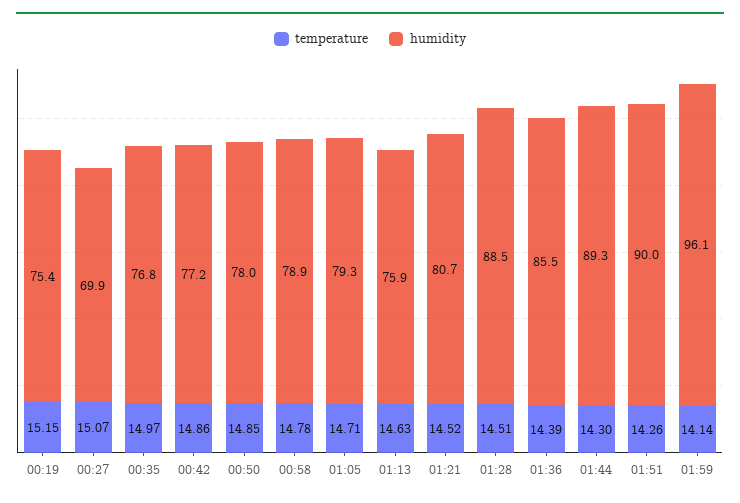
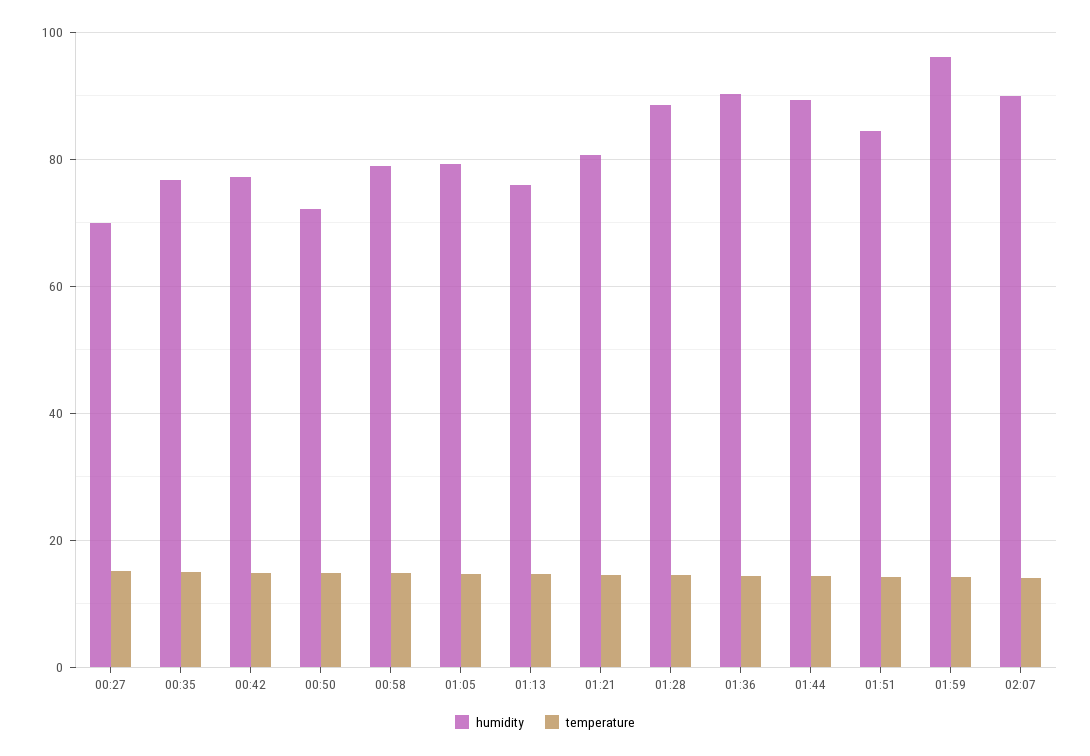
temperature, 00:19: 15.15 -> none
humidity, 00:19: 75.4 -> none
humidity, 00:50: 78 -> 72
humidity, 01:36: 85.5 -> 90
humidity, 01:51: 90 -> 84
humidity, 02:07: none -> 90
temperature, 02:07: none -> 14

